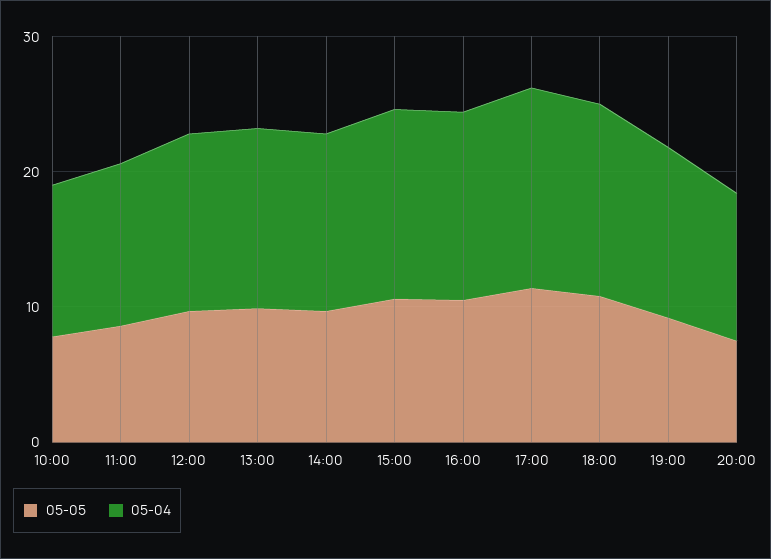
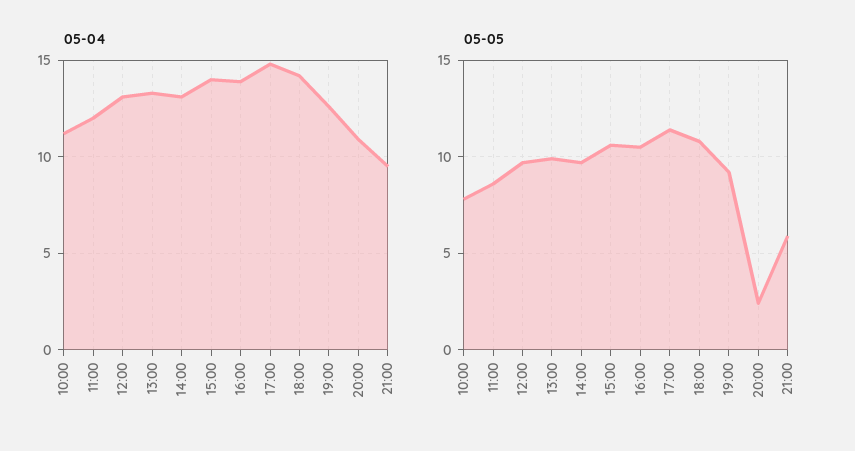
05-05, 20:00: 8 -> 2.5
05-04, 21:00: none -> 9.5
05-05, 21:00: none -> 6

